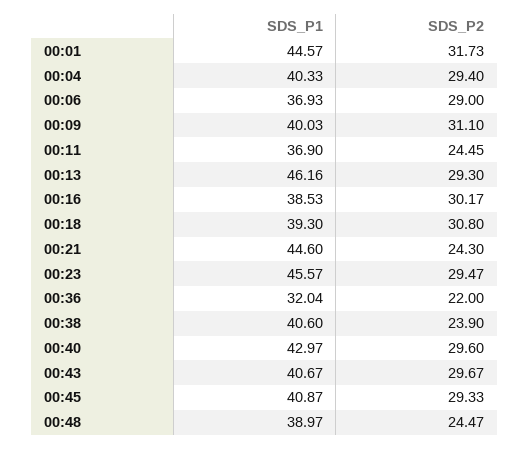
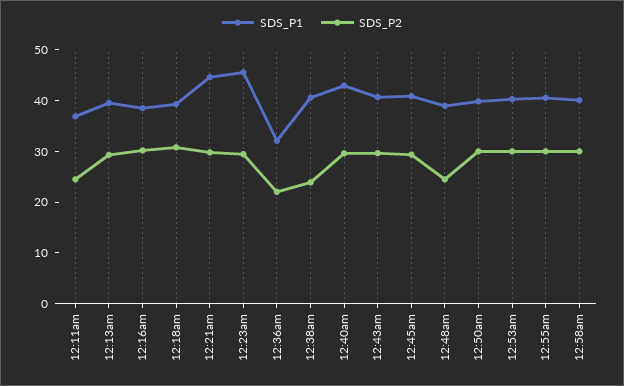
SDS_P1, 00:01: 44.57 -> none
SDS_P2, 00:01: 31.73 -> none
SDS_P1, 00:04: 40.33 -> none
SDS_P2, 00:04: 29.4 -> none
SDS_P1, 00:06: 36.93 -> none
SDS_P2, 00:06: 29 -> none
SDS_P1, 00:09: 40.03 -> none
SDS_P2, 00:09: 31.1 -> none
SDS_P1, 00:13: 46.16 -> 40
SDS_P2, 00:21: 24.3 -> 30
SDS_P1, 12:50am: none -> 40
SDS_P2, 12:50am: none -> 30
SDS_P1, 12:53am: none -> 40
SDS_P2, 12:53am: none -> 30
SDS_P1, 12:55am: none -> 40
SDS_P2, 12:55am: none -> 30
SDS_P1, 12:58am: none -> 40
SDS_P2, 12:58am: none -> 30

